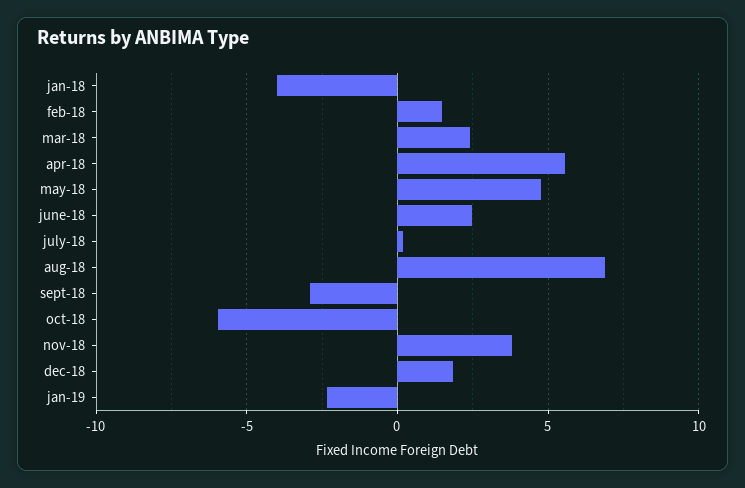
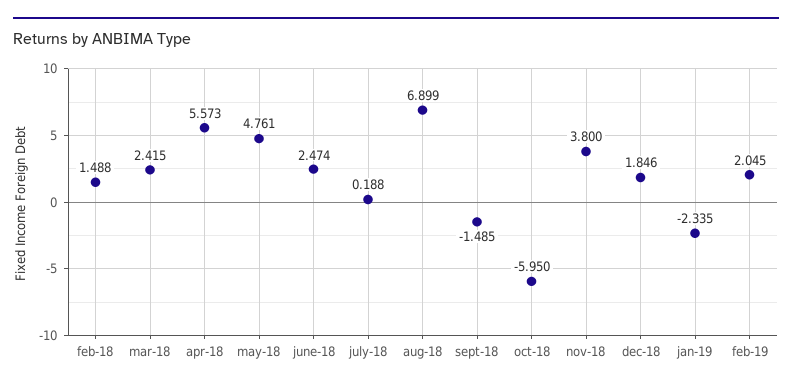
jan-18: -4 -> none
sept-18: -3 -> -1.485
feb-19: none -> 2.045

